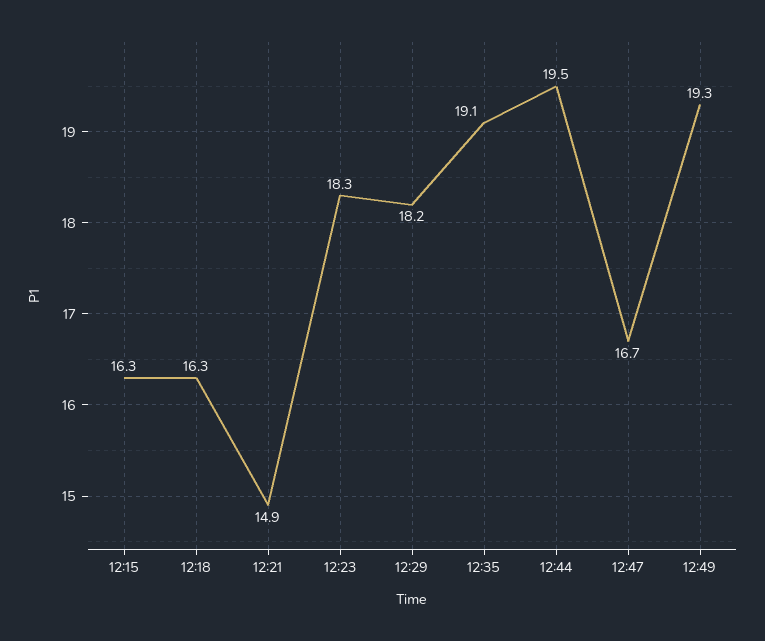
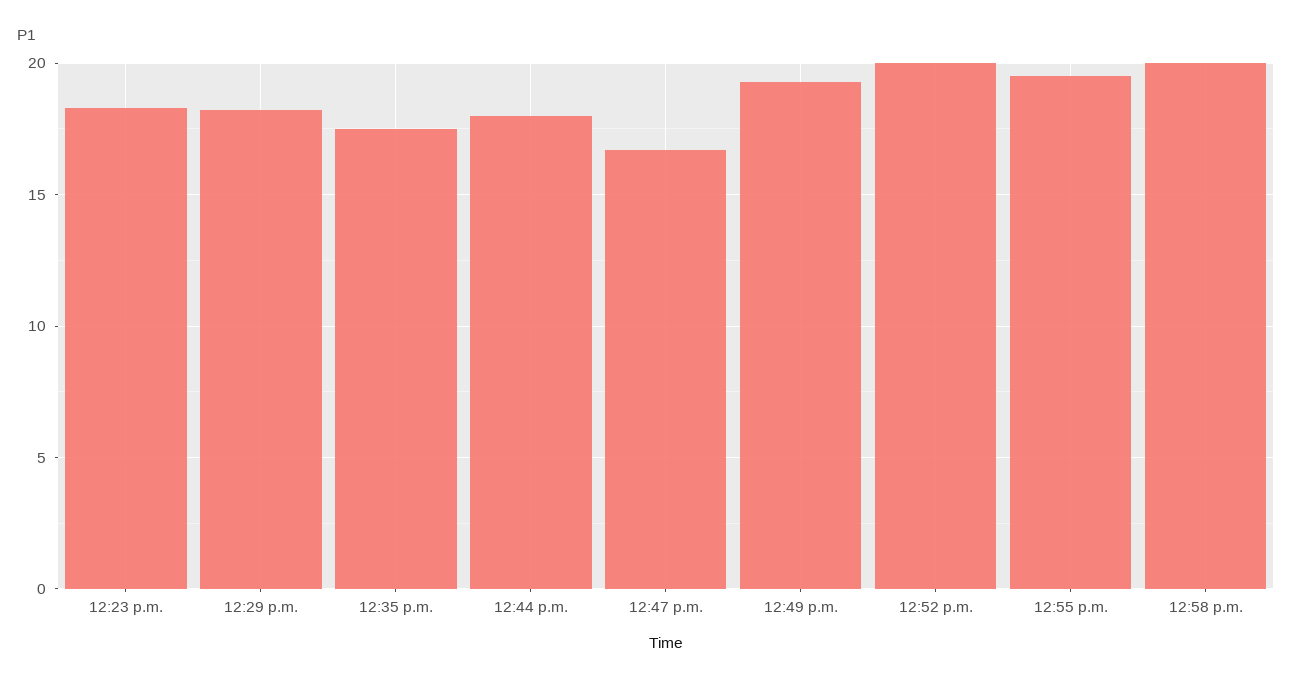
12:15: 16.3 -> none
12:18: 16.3 -> none
12:21: 14.9 -> none
12:35: 19.1 -> 17.5
12:44: 19.5 -> 18
12:52 p.m.: none -> 20
12:55 p.m.: none -> 19.5
12:58 p.m.: none -> 20

